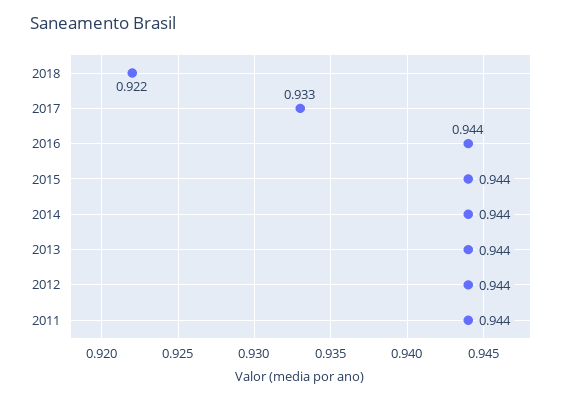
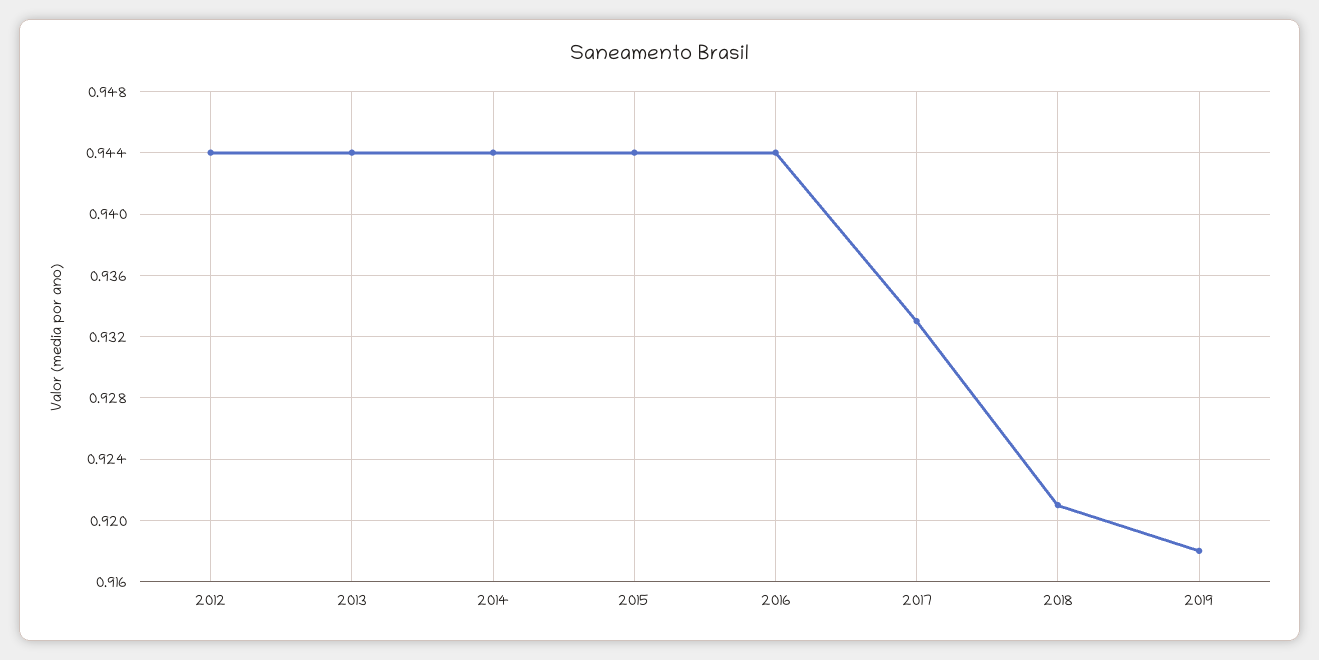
2018: 0.922 -> 0.921
2011: 0.944 -> none
2019: none -> 0.918

